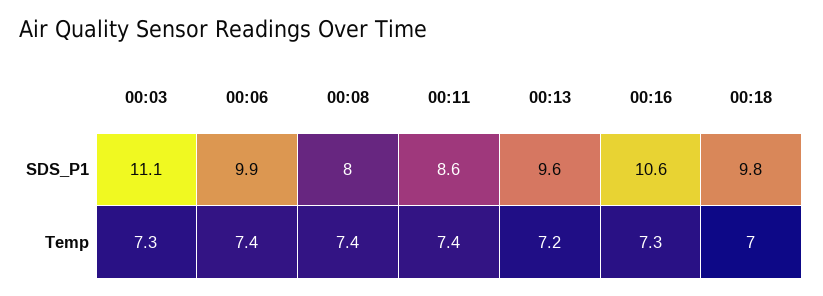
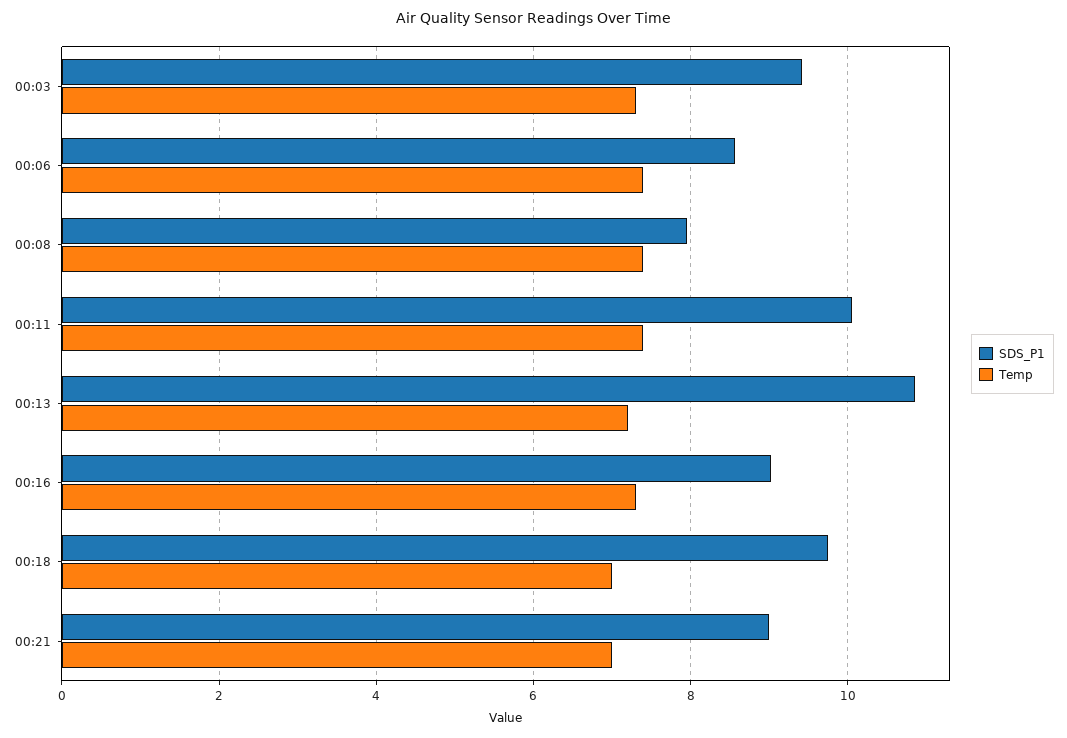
SDS_P1, 00:03: 11.1 -> 9.4
SDS_P1, 00:06: 9.9 -> 8.6
SDS_P1, 00:11: 8.6 -> 10
SDS_P1, 00:13: 9.6 -> 10.8
SDS_P1, 00:16: 10.6 -> 9
SDS_P1, 00:21: none -> 9
Temp, 00:21: none -> 7

